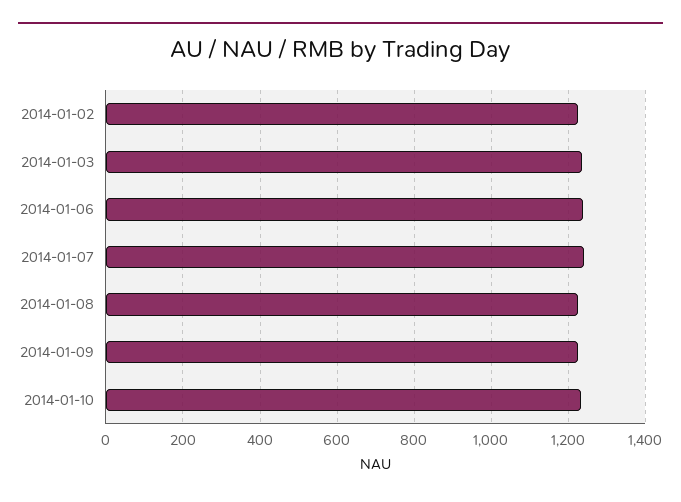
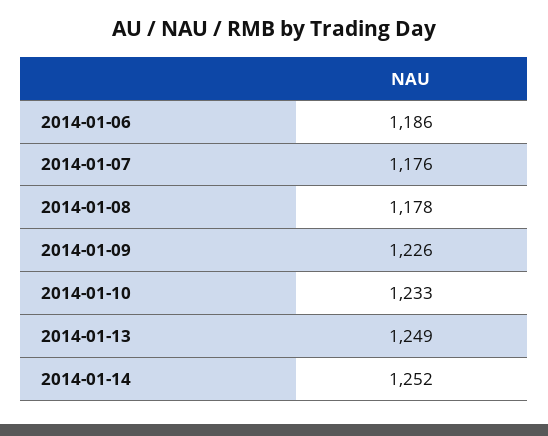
2014-01-02: 1220 -> none
2014-01-03: 1240 -> none
2014-01-06: 1240 -> 1186
2014-01-07: 1240 -> 1176
2014-01-08: 1220 -> 1178
2014-01-13: none -> 1249
2014-01-14: none -> 1252

